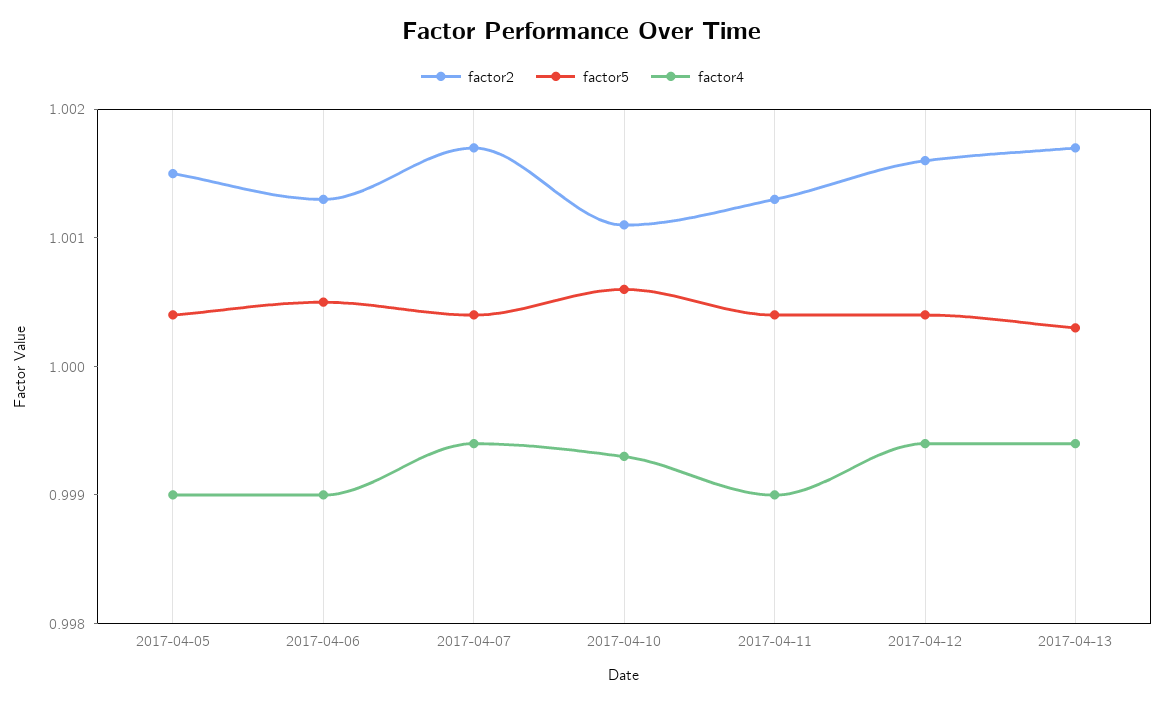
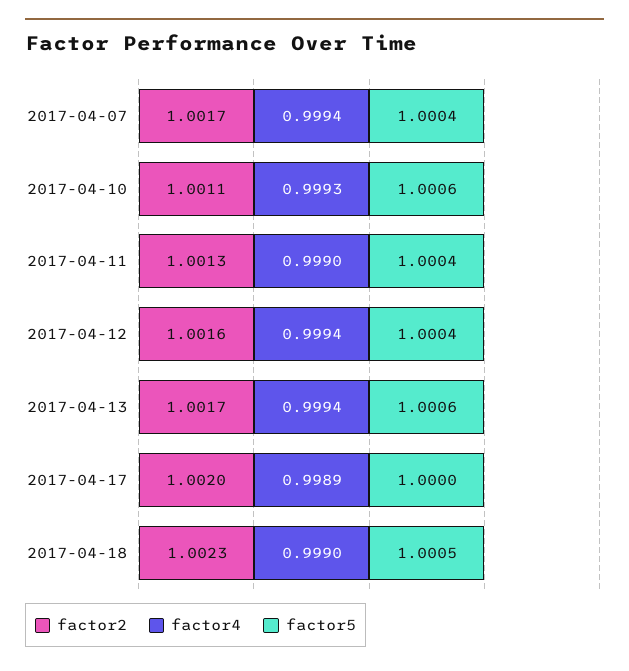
factor2, 2017-04-05: 1.0015 -> none
factor5, 2017-04-05: 1.0004 -> none
factor4, 2017-04-05: 0.999 -> none
factor2, 2017-04-06: 1.0013 -> none
factor5, 2017-04-06: 1.0005 -> none
factor4, 2017-04-06: 0.999 -> none
factor5, 2017-04-13: 1.0003 -> 1.0006
factor2, 2017-04-17: none -> 1.002
factor4, 2017-04-17: none -> 0.9989
factor5, 2017-04-17: none -> 1
factor2, 2017-04-18: none -> 1.0023
factor4, 2017-04-18: none -> 0.999
factor5, 2017-04-18: none -> 1.0005

